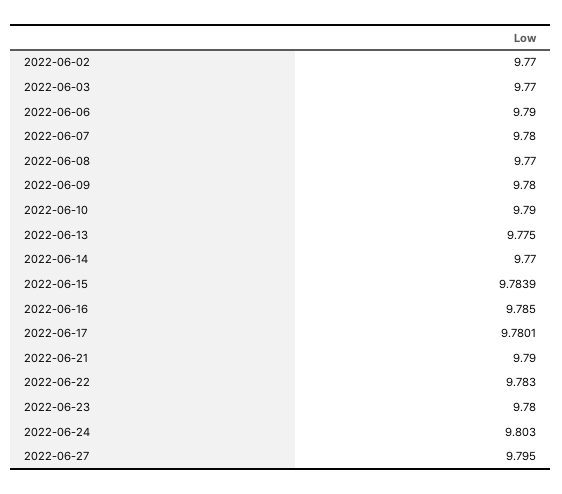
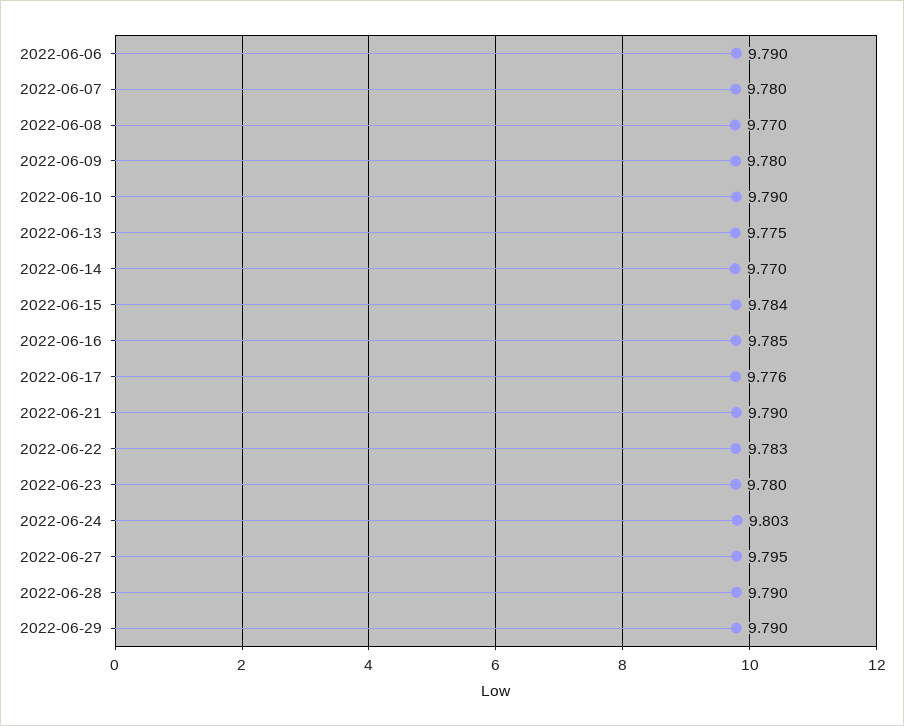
2022-06-02: 9.77 -> none
2022-06-03: 9.77 -> none
2022-06-17: 9.7801 -> 9.776
2022-06-28: none -> 9.79
2022-06-29: none -> 9.79

